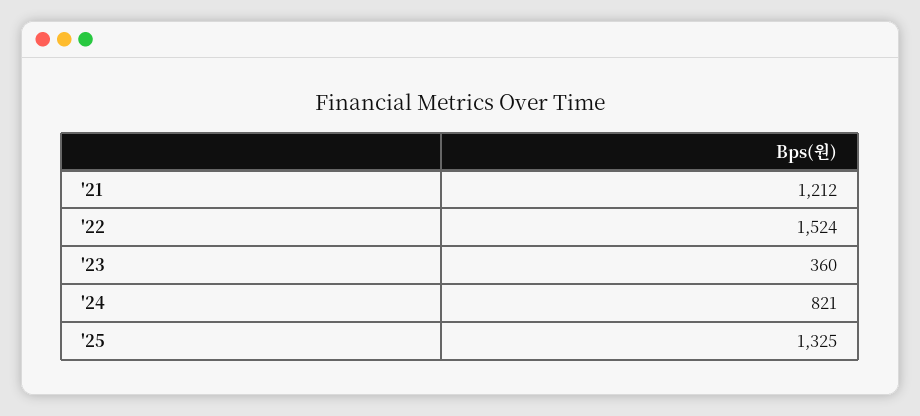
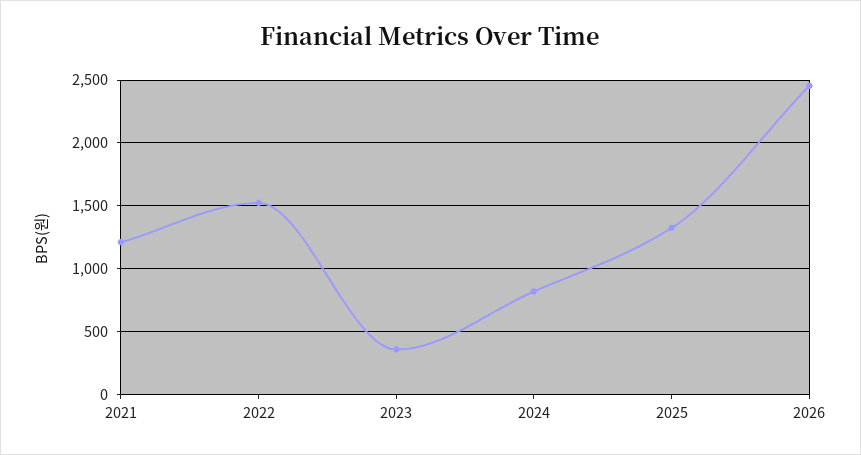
2026: none -> 2450

